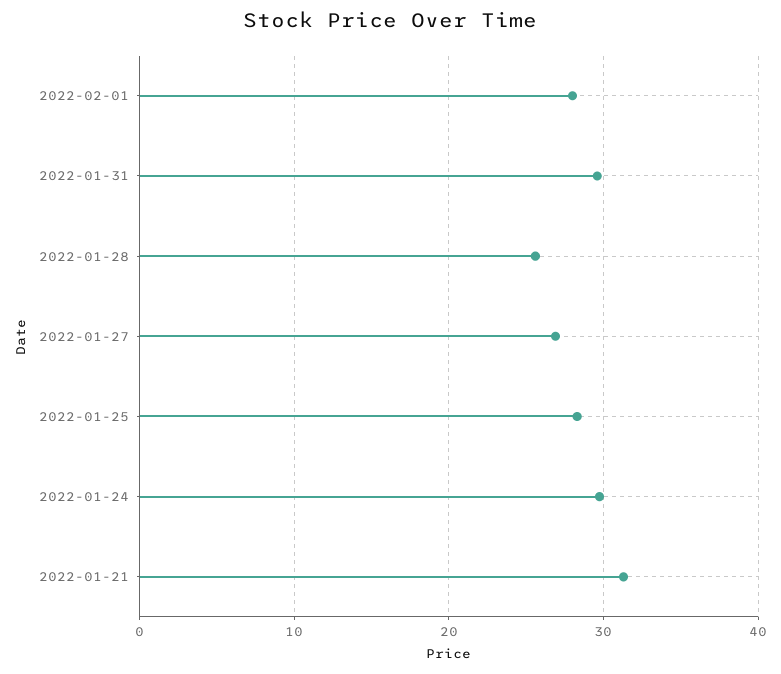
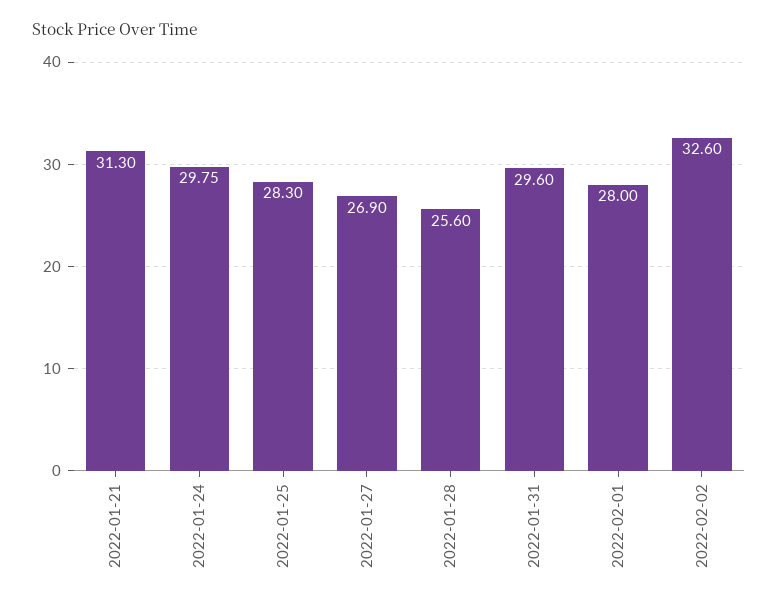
2022-02-02: none -> 32.6

